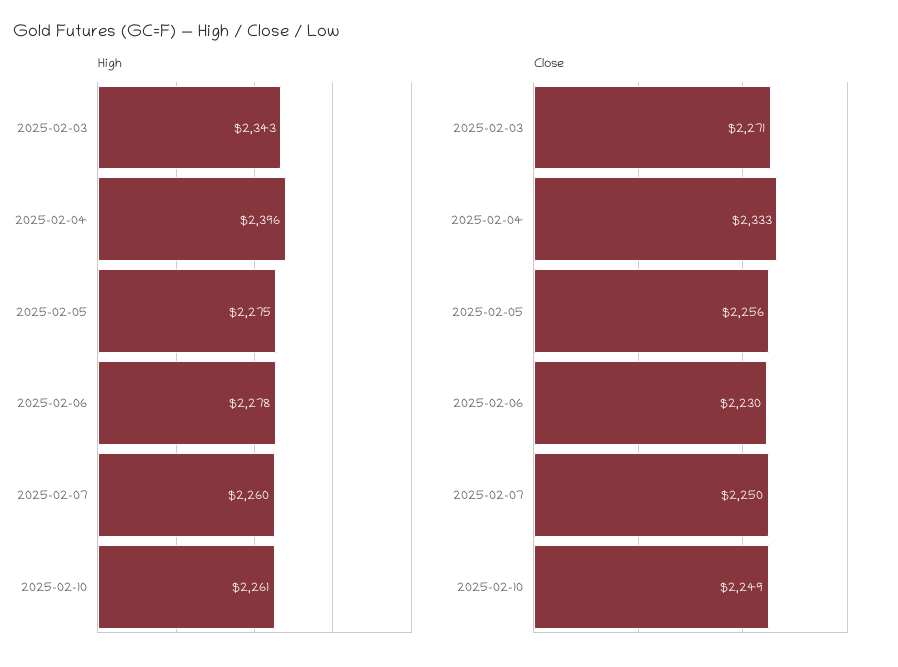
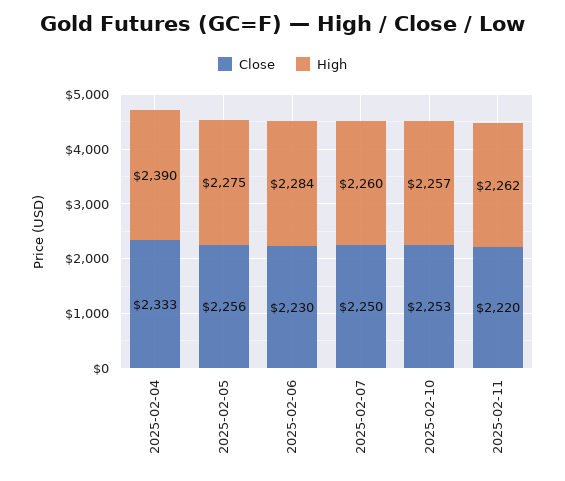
High, 2025-02-03: 2343 -> none
High, 2025-02-04: 2396 -> 2390
High, 2025-02-06: 2278 -> 2284
High, 2025-02-10: 2261 -> 2257
Close, 2025-02-03: 2271 -> none
Close, 2025-02-10: 2249 -> 2253
Close, 2025-02-11: none -> 2220
High, 2025-02-11: none -> 2262

